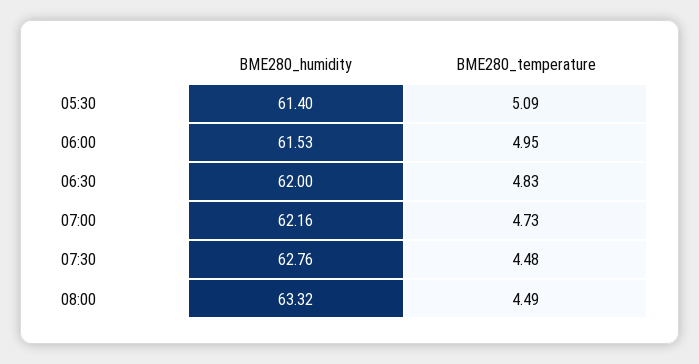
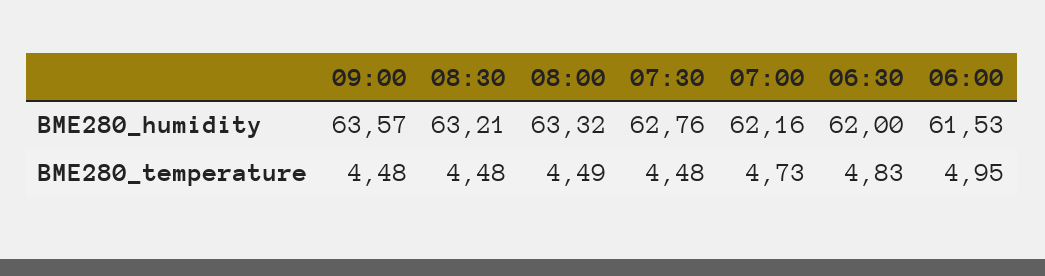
BME280_humidity, 05:30: 61.4 -> none
BME280_temperature, 05:30: 5.09 -> none
BME280_humidity, 09:00: none -> 63.57
BME280_humidity, 08:30: none -> 63.21
BME280_temperature, 09:00: none -> 4.48
BME280_temperature, 08:30: none -> 4.48

